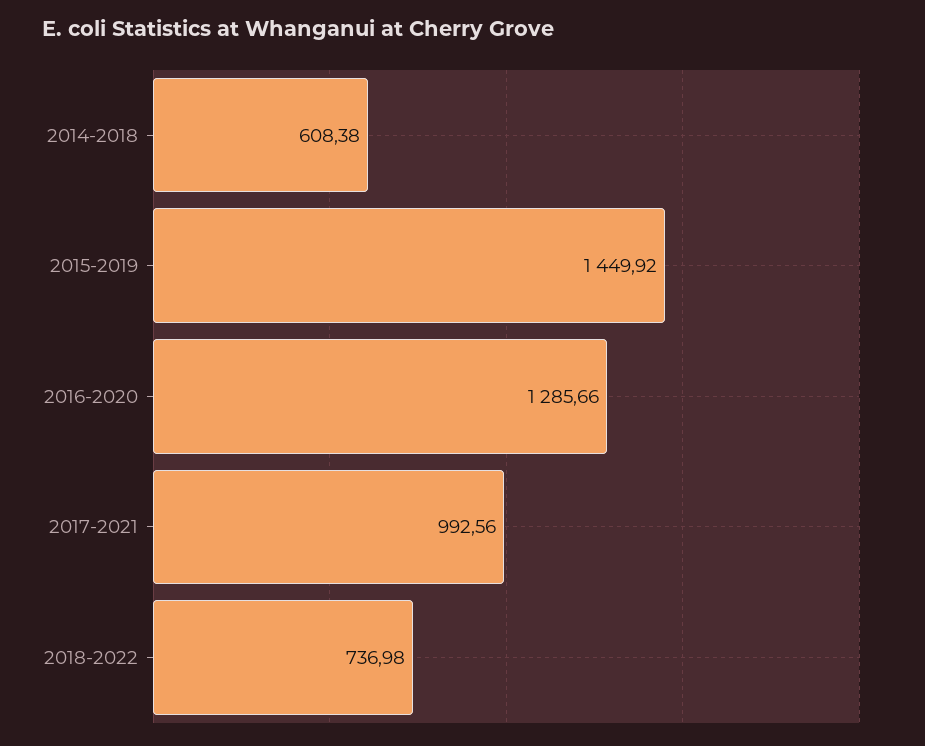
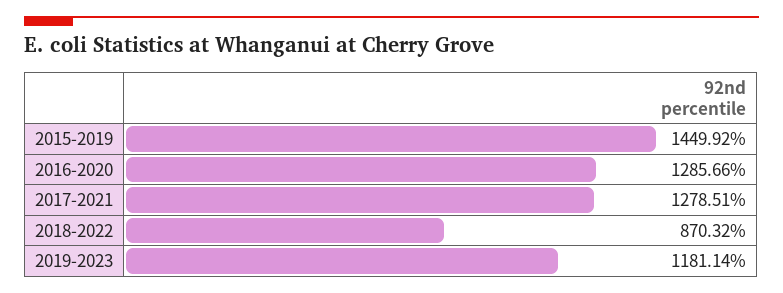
2014-2018: 608.38 -> none
2017-2021: 992.56 -> 1278.51
2018-2022: 736.98 -> 870.32
2019-2023: none -> 1181.14

